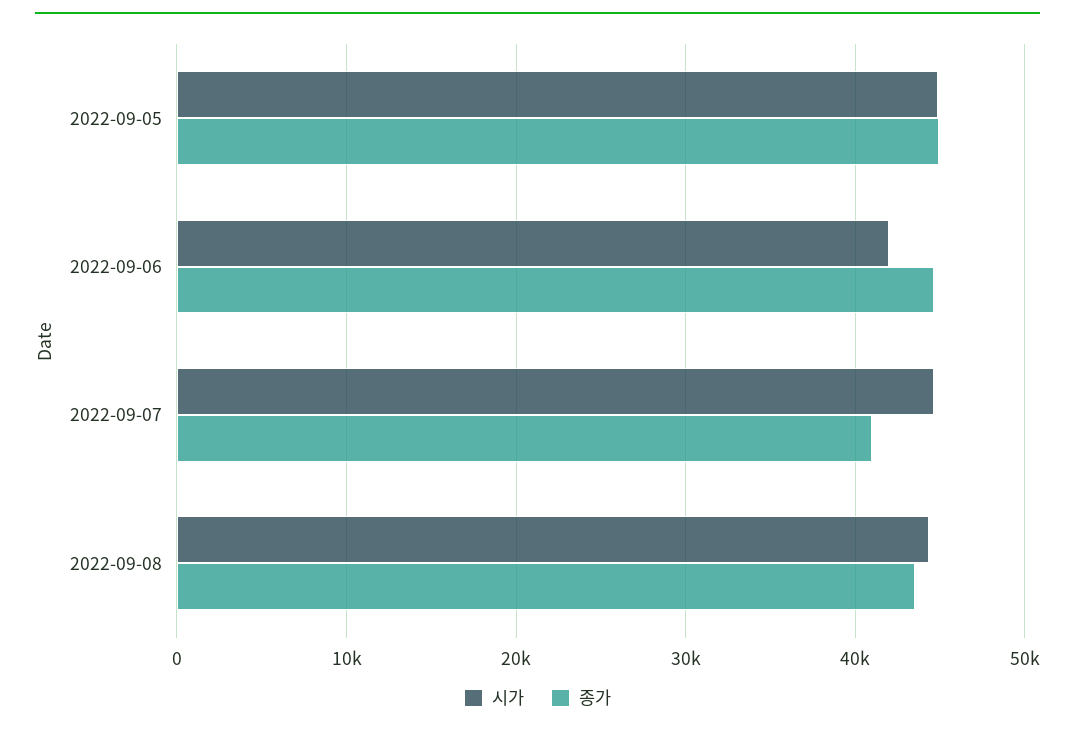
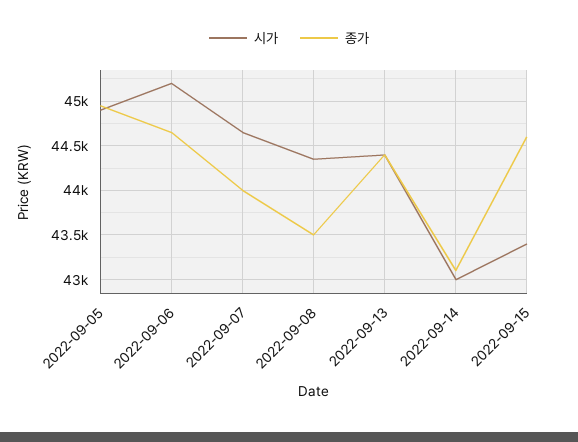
시가, 2022-09-06: 42000 -> 45200
종가, 2022-09-07: 41000 -> 44000
시가, 2022-09-13: none -> 44400
종가, 2022-09-13: none -> 44400
시가, 2022-09-14: none -> 43000
종가, 2022-09-14: none -> 43100
시가, 2022-09-15: none -> 43400
종가, 2022-09-15: none -> 44600

